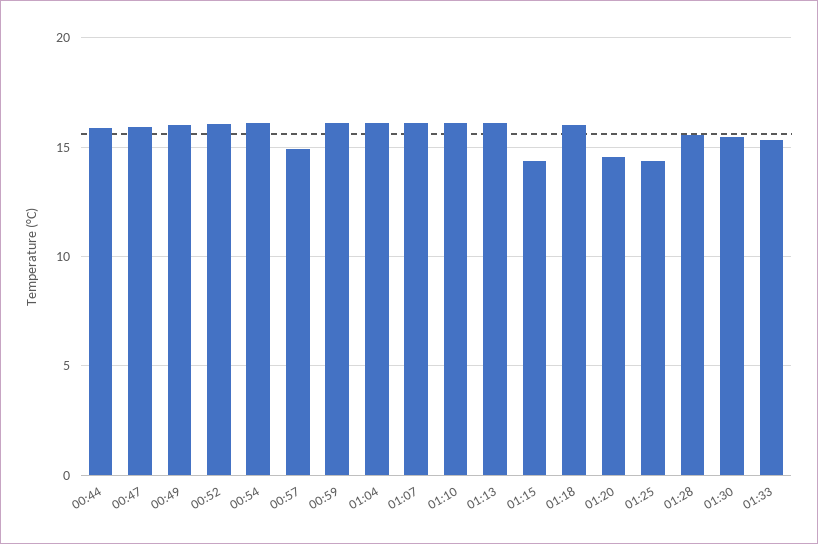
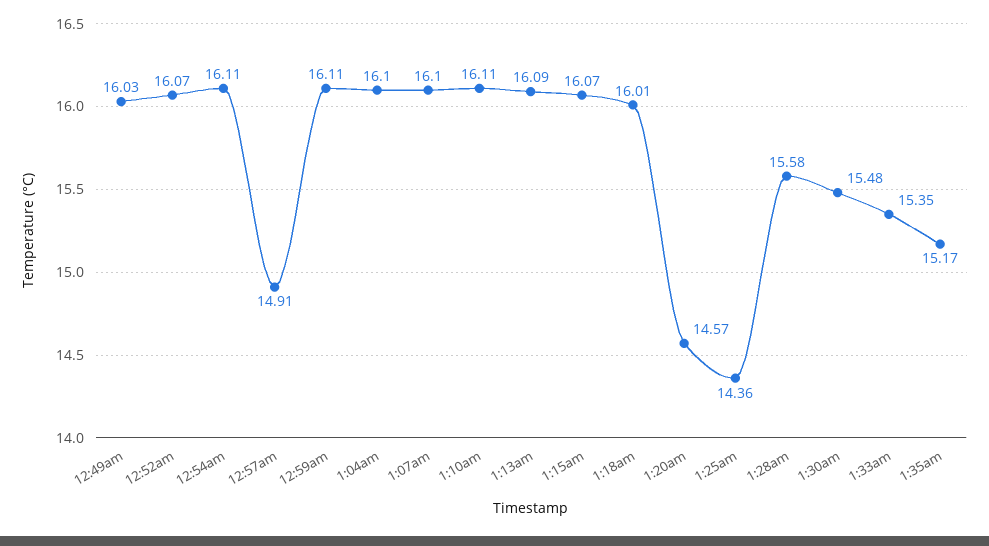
00:44: 16 -> none
00:47: 16 -> none
01:15: 14.5 -> 16.07
1:35am: none -> 15.17

